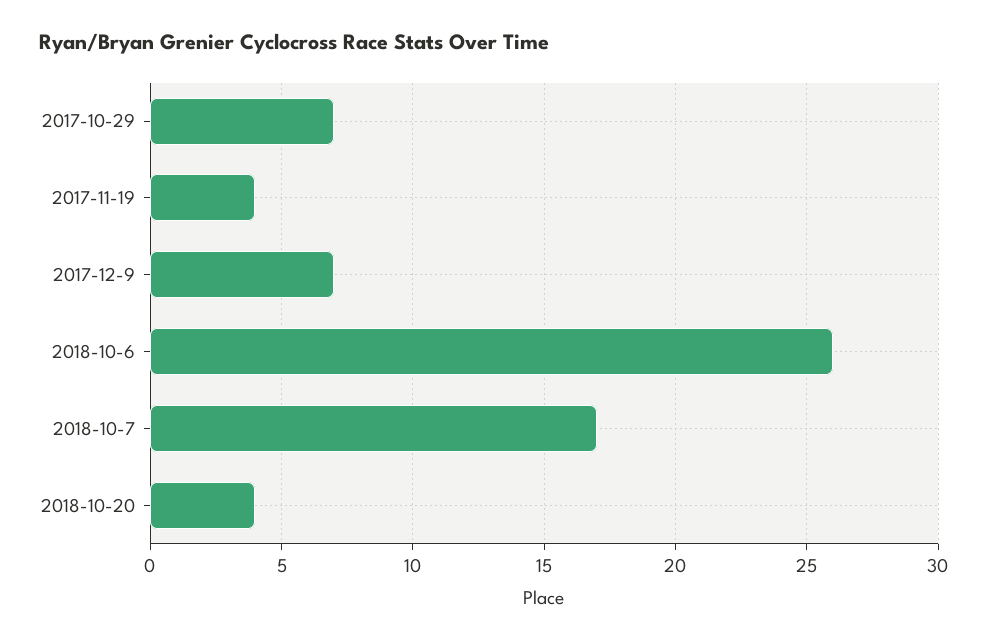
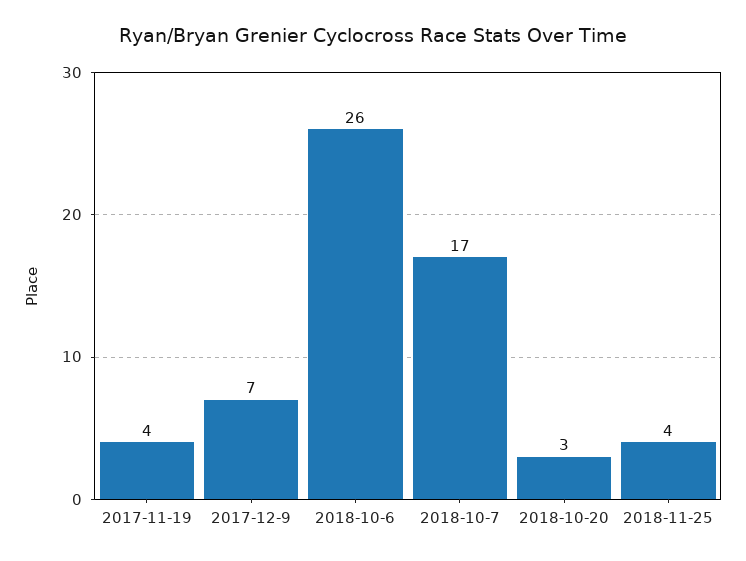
2017-10-29: 7 -> none
2018-10-20: 4 -> 3
2018-11-25: none -> 4

